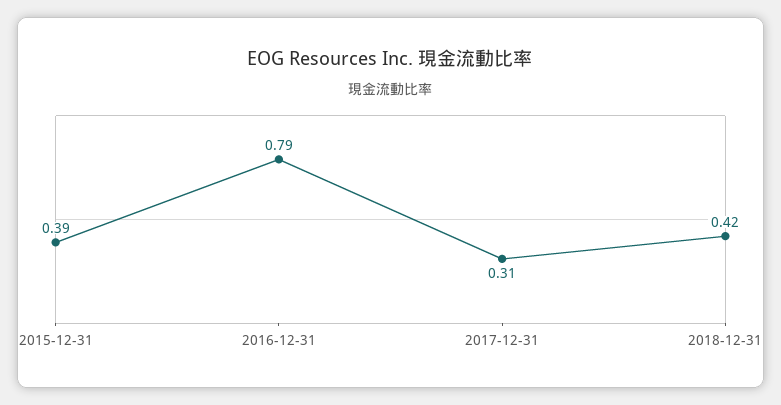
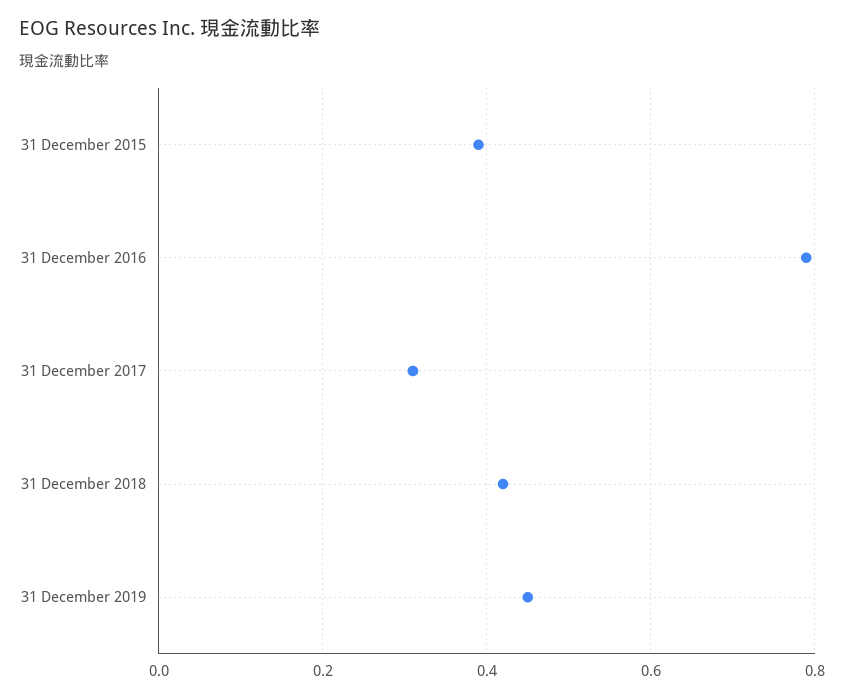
31 December 2019: none -> 0.45

